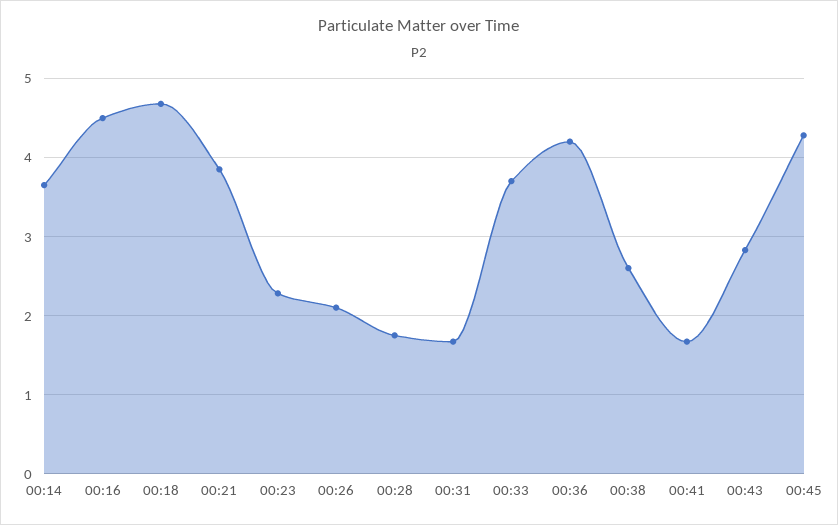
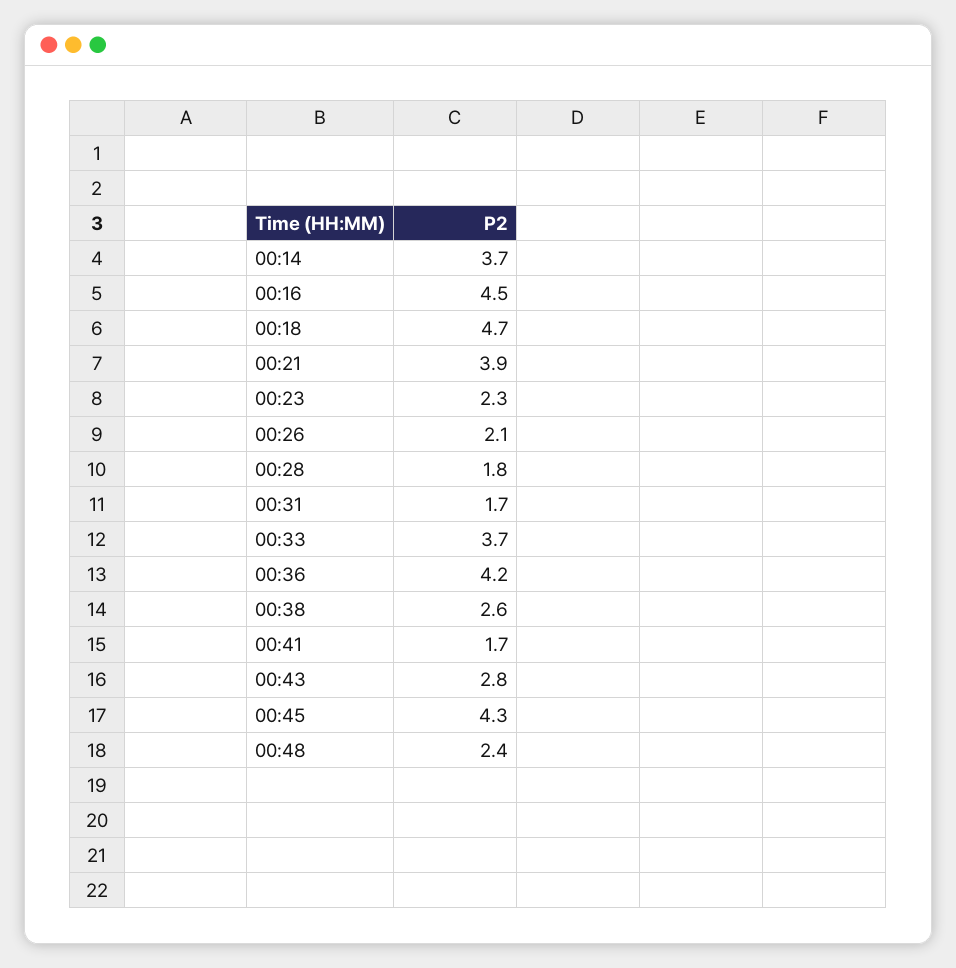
00:48: none -> 2.4

